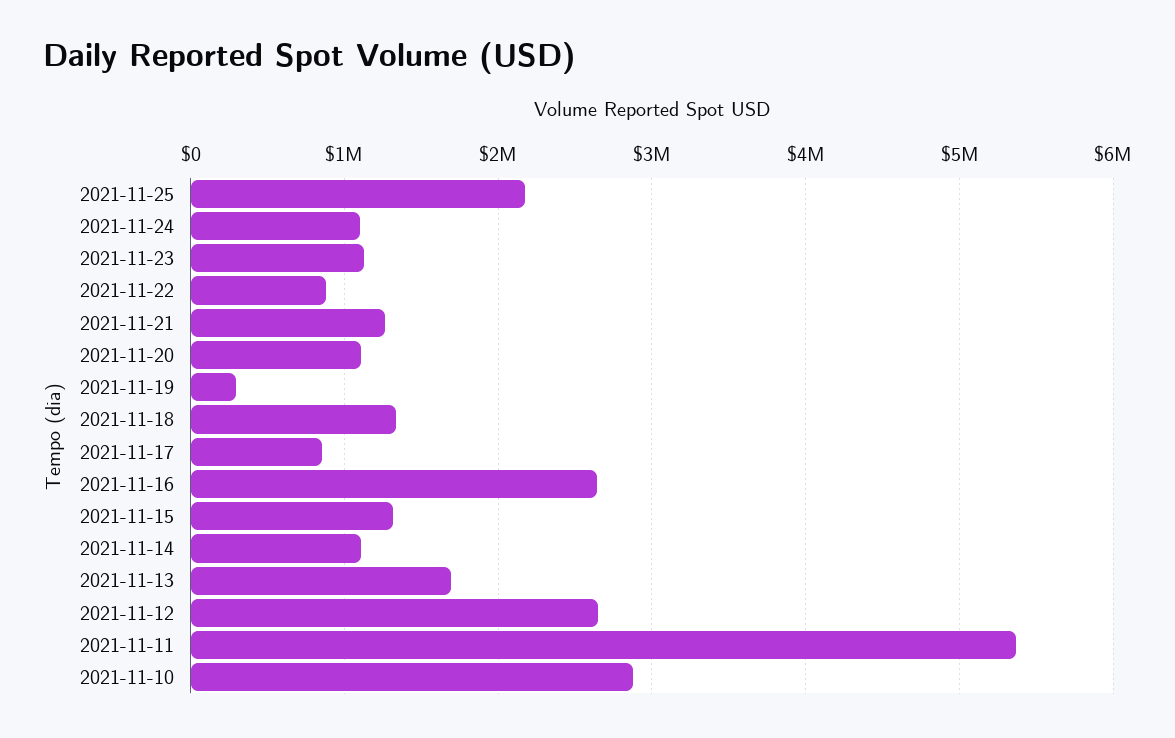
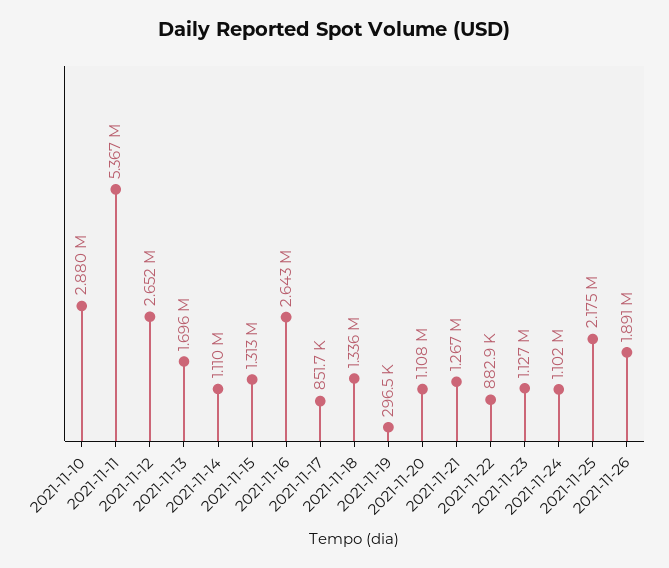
2021-11-26: none -> 1891000

